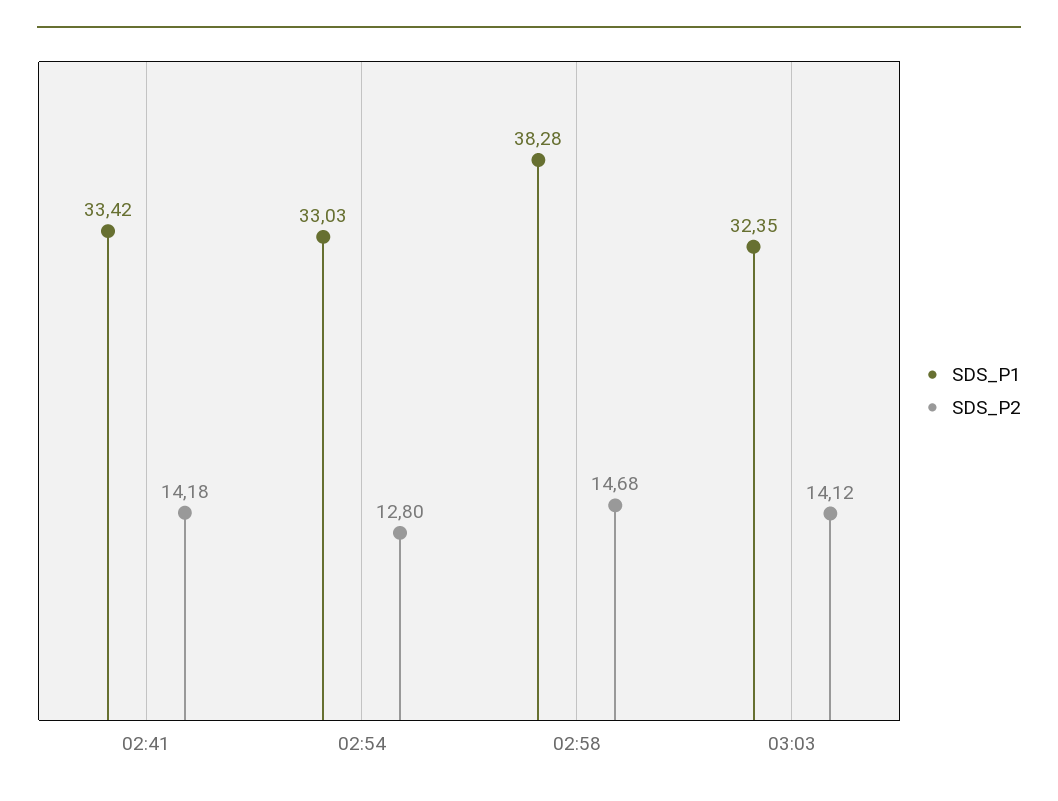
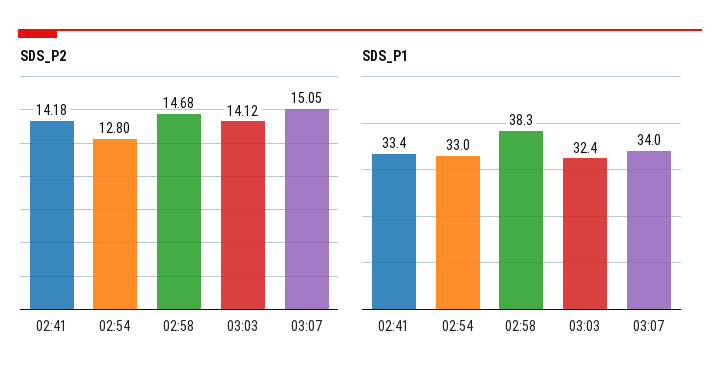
SDS_P2, 03:07: none -> 15.05
SDS_P1, 03:07: none -> 34

